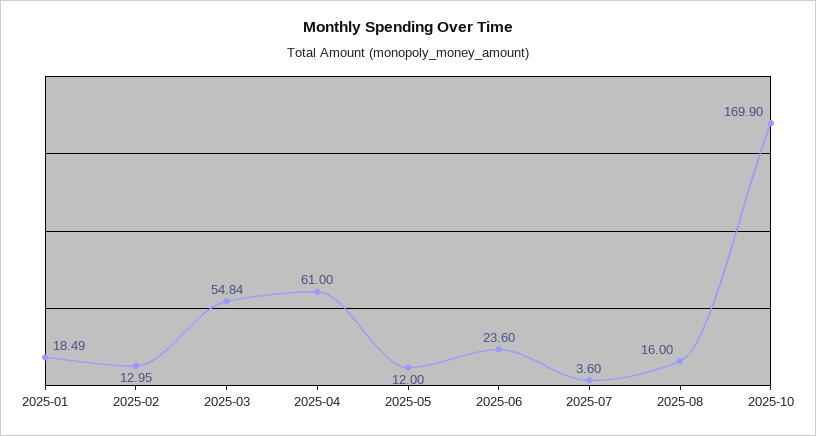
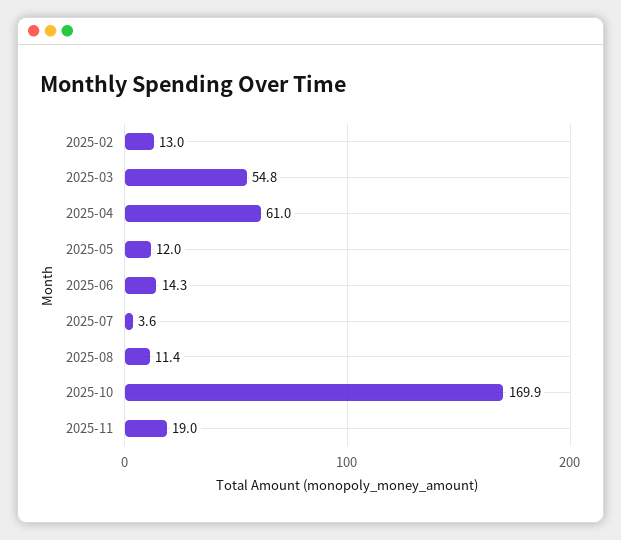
2025-01: 18.49 -> none
2025-06: 23.6 -> 14.3
2025-08: 16 -> 11.4
2025-11: none -> 19

